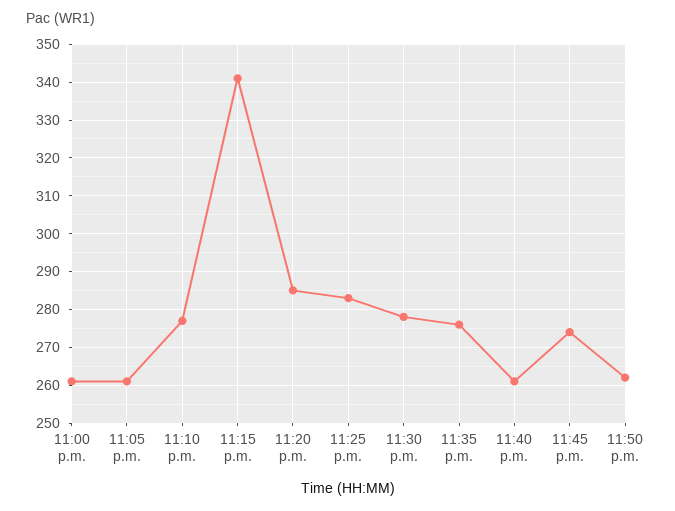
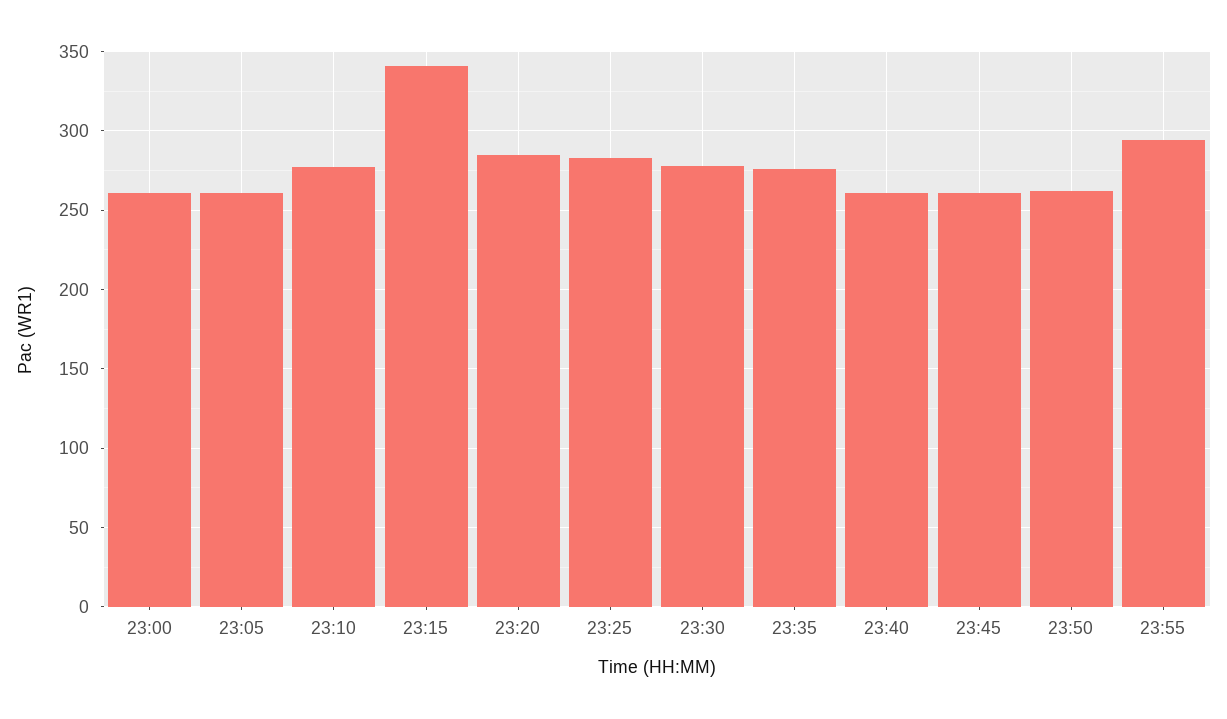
11:45 p.m.: 275 -> 260
23:55: none -> 295

